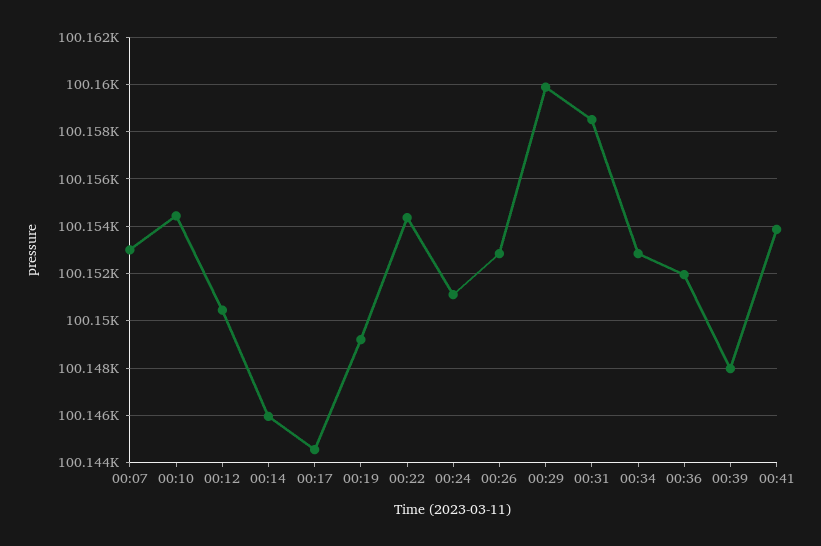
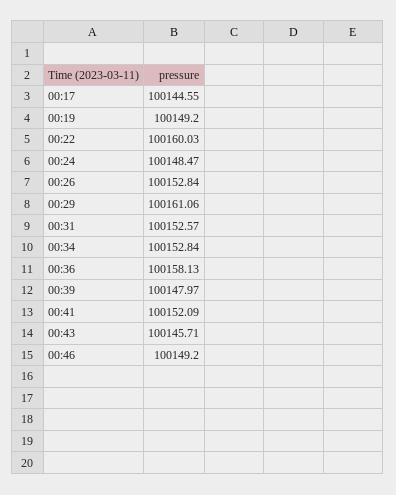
00:07: 100153 -> none
00:10: 100154.5 -> none
00:12: 100150.5 -> none
00:14: 100146 -> none
00:22: 100154.5 -> 100160.03
00:24: 100151 -> 100148.47
00:29: 100160 -> 100161.06
00:31: 100158.5 -> 100152.57
00:36: 100152 -> 100158.13
00:41: 100154 -> 100152.09
00:43: none -> 100145.71
00:46: none -> 100149.2

